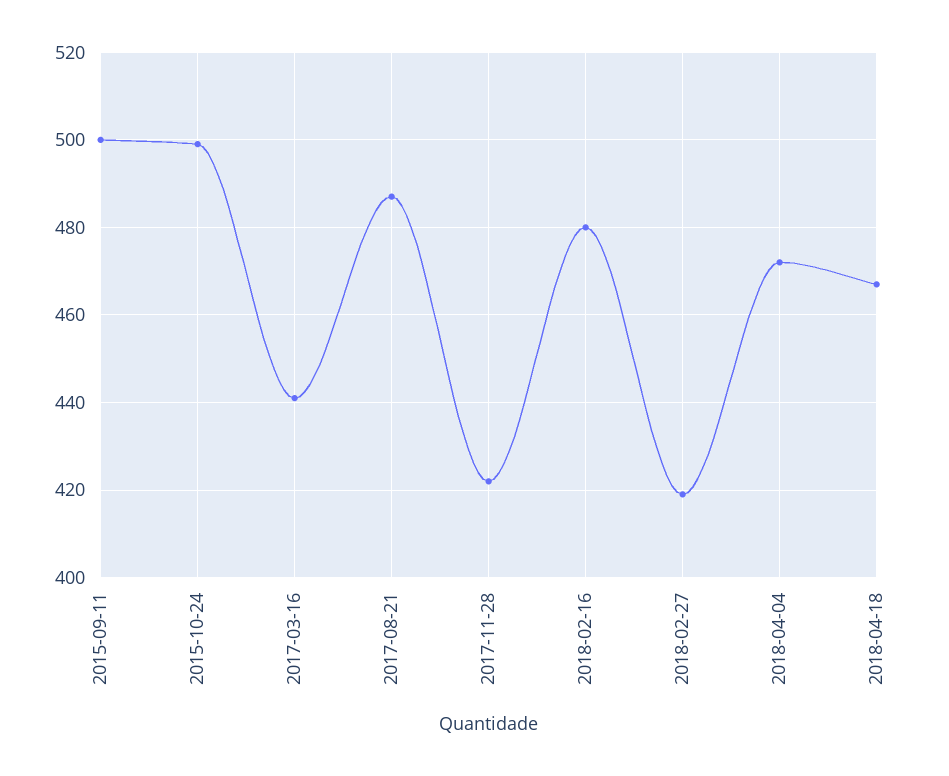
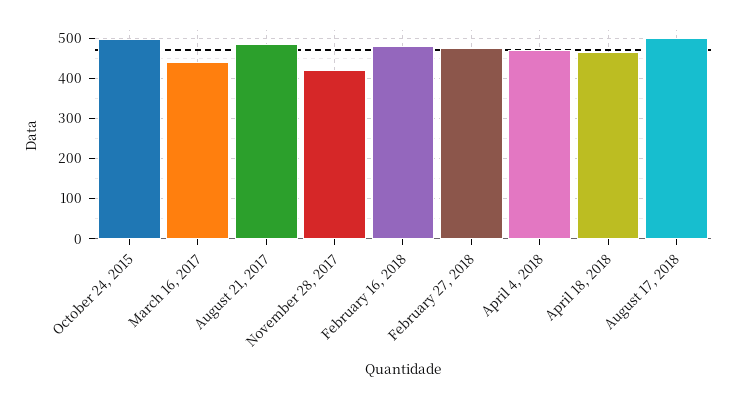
2015-09-11: 500 -> none
2018-02-27: 420 -> 480
August 17, 2018: none -> 500

